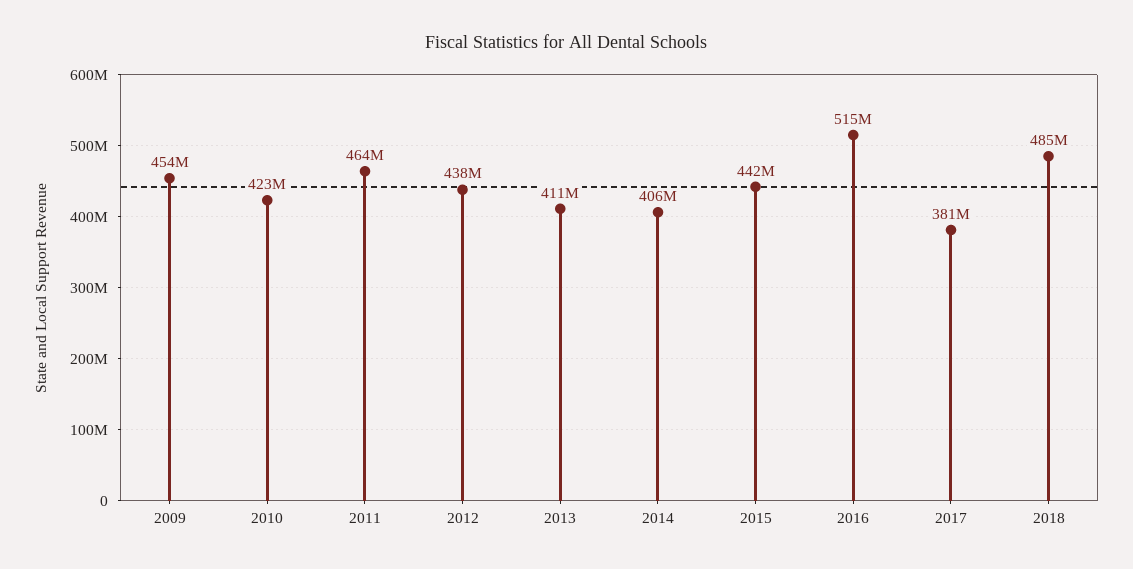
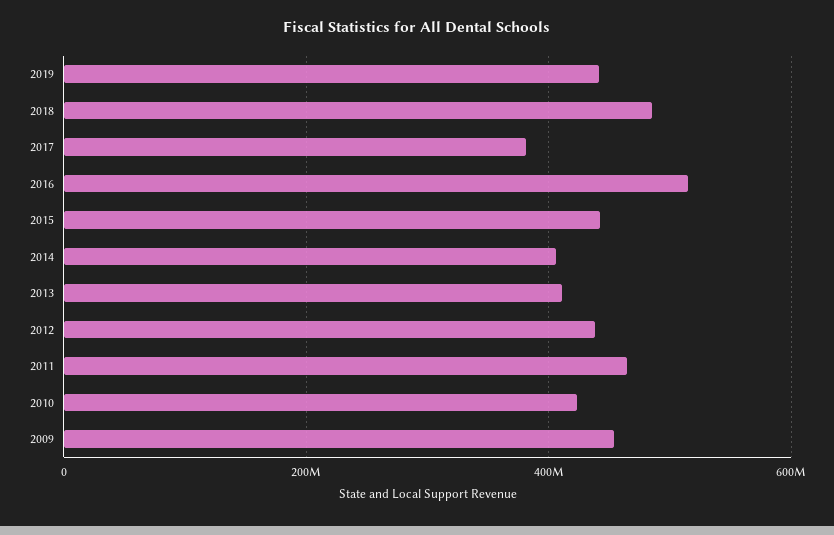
2019: none -> 440000000

